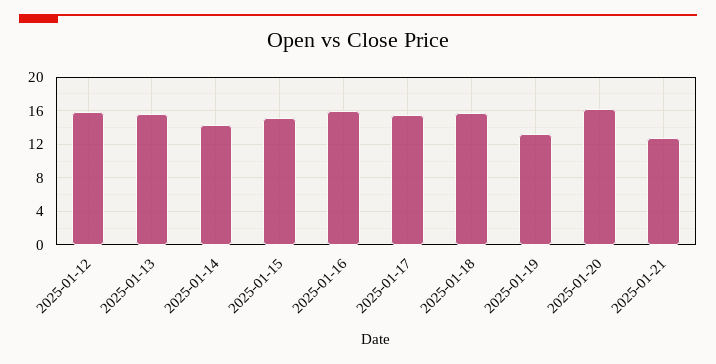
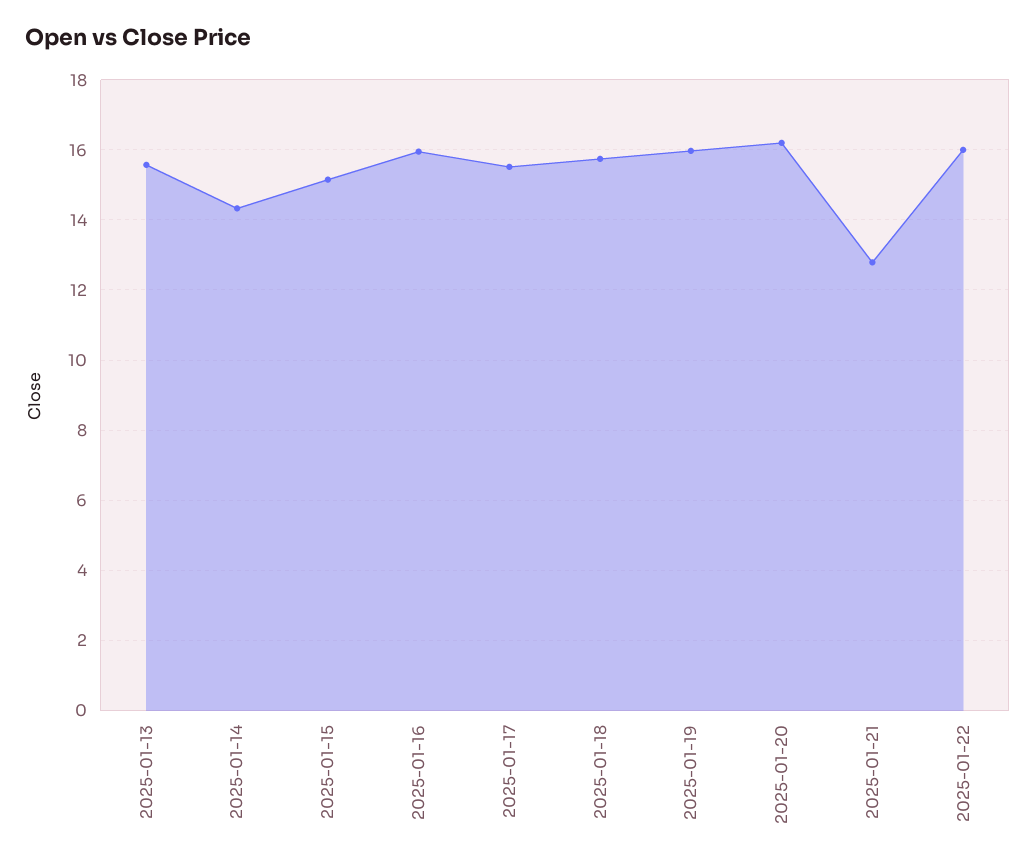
2025-01-12: 16 -> none
2025-01-19: 13 -> 16
2025-01-22: none -> 16

